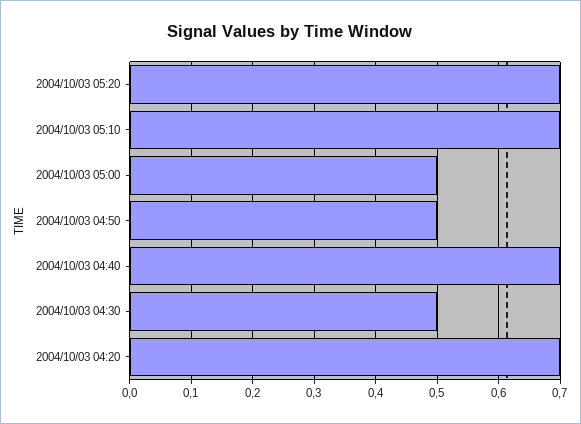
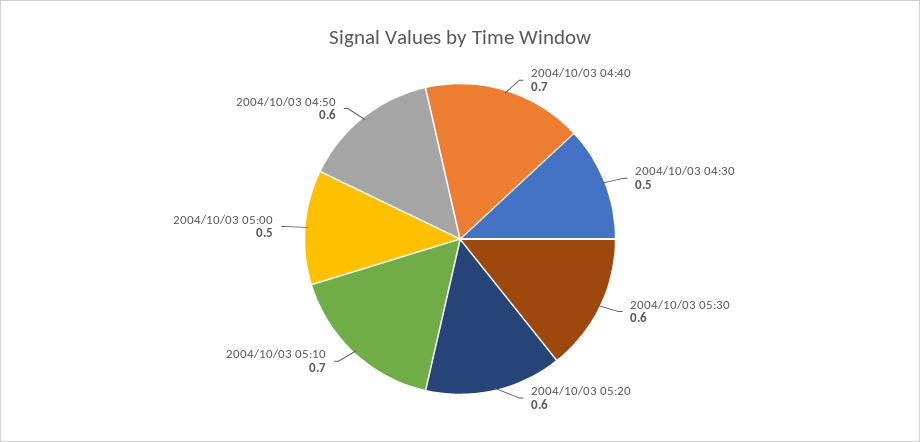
2004/10/03 05:20: 0.7 -> 0.6
2004/10/03 04:50: 0.5 -> 0.6
2004/10/03 04:20: 0.7 -> none
2004/10/03 05:30: none -> 0.6

